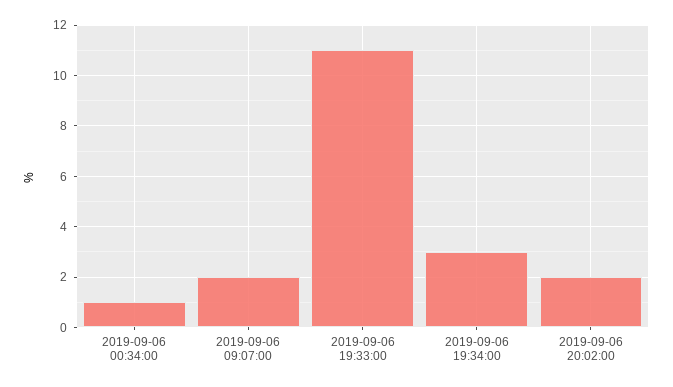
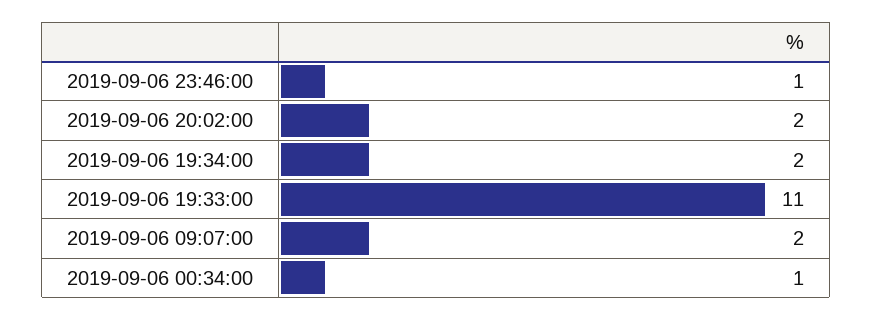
2019-09-06 19:34:00: 3 -> 2
2019-09-06 23:46:00: none -> 1

